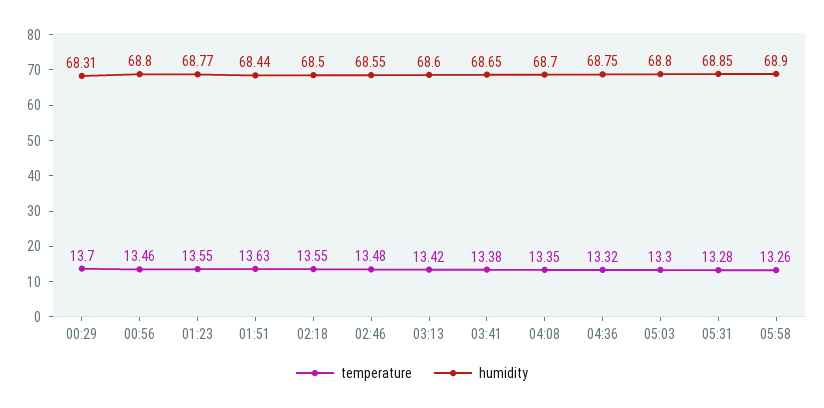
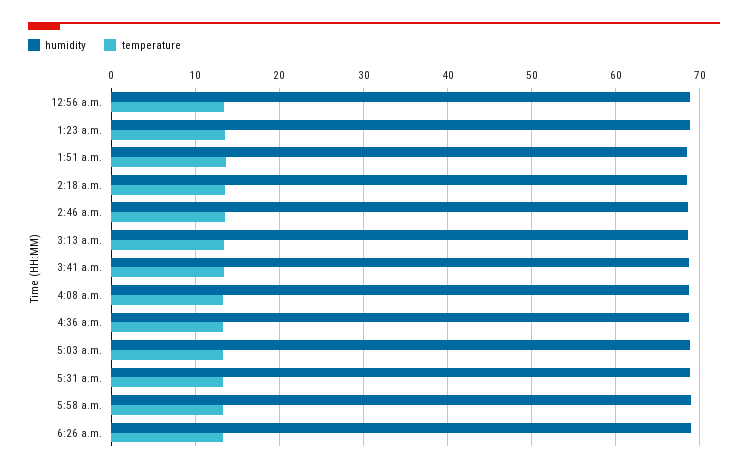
temperature, 00:29: 13.7 -> none
humidity, 00:29: 68.31 -> none
humidity, 6:26 a.m.: none -> 69
temperature, 6:26 a.m.: none -> 13

